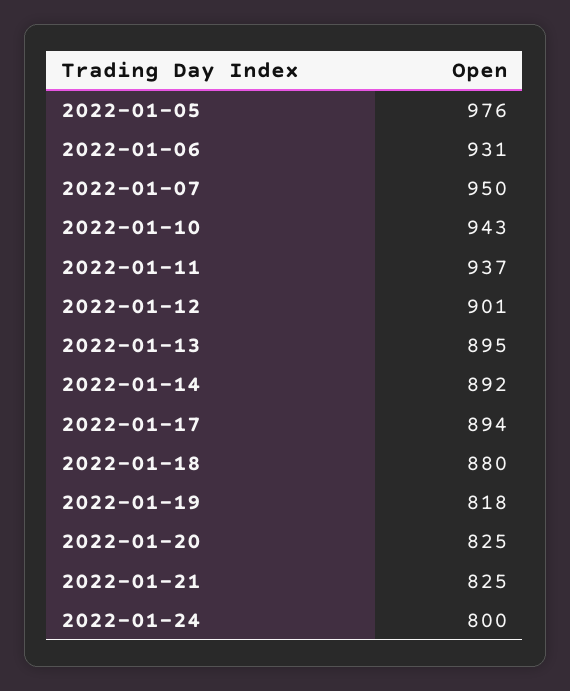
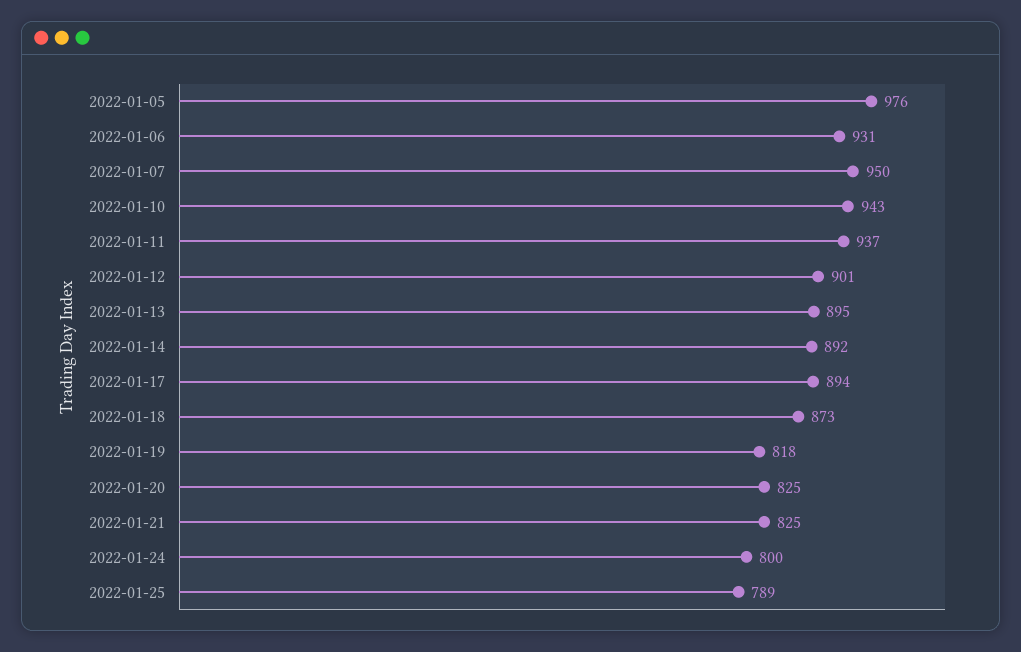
2022-01-18: 880 -> 873
2022-01-25: none -> 789

